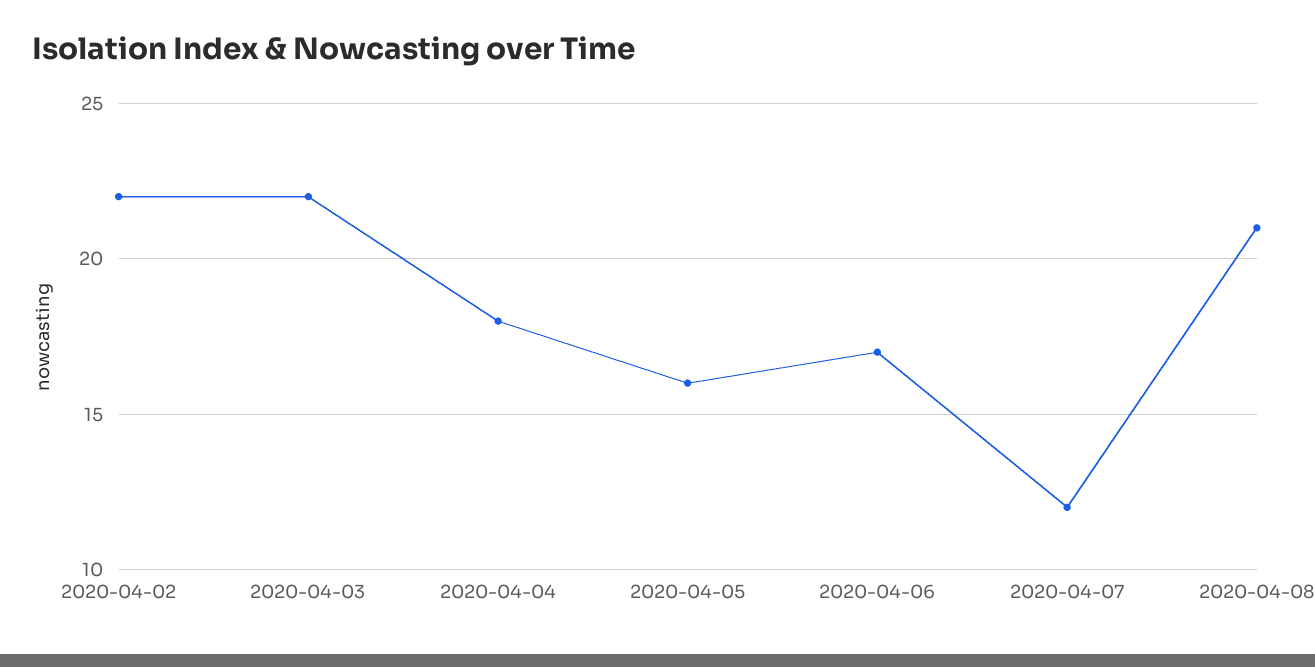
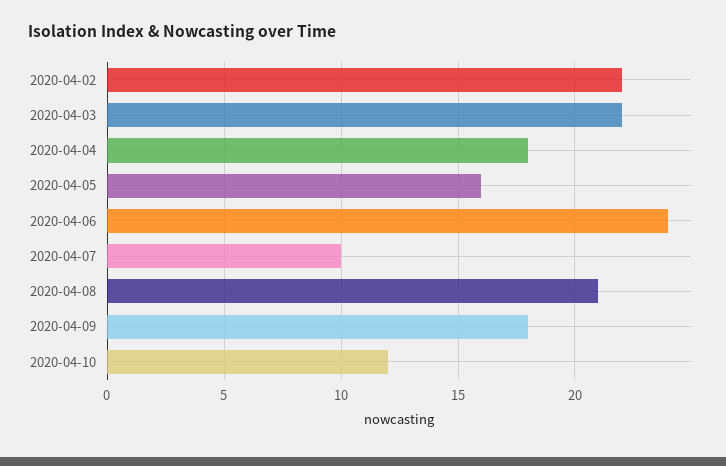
2020-04-06: 17 -> 24
2020-04-07: 12 -> 10
2020-04-09: none -> 18
2020-04-10: none -> 12

